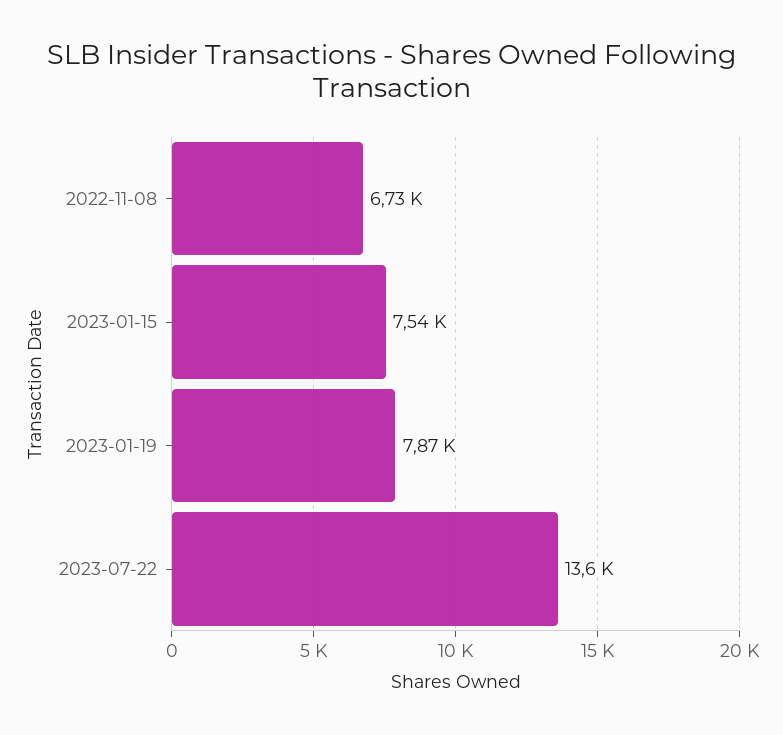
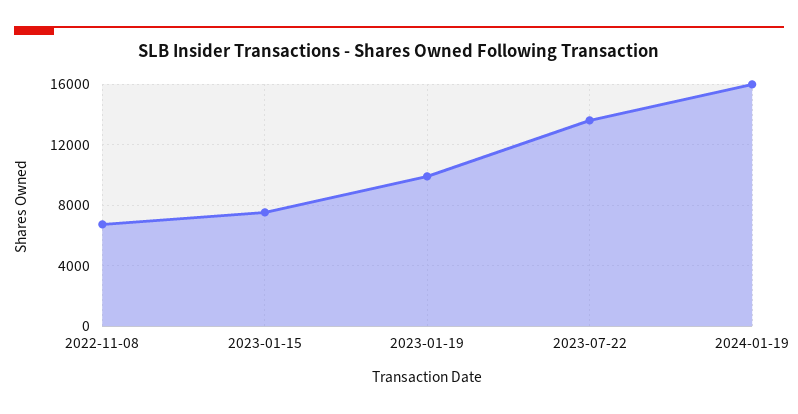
2023-01-19: 7870 -> 10000
2024-01-19: none -> 16000

